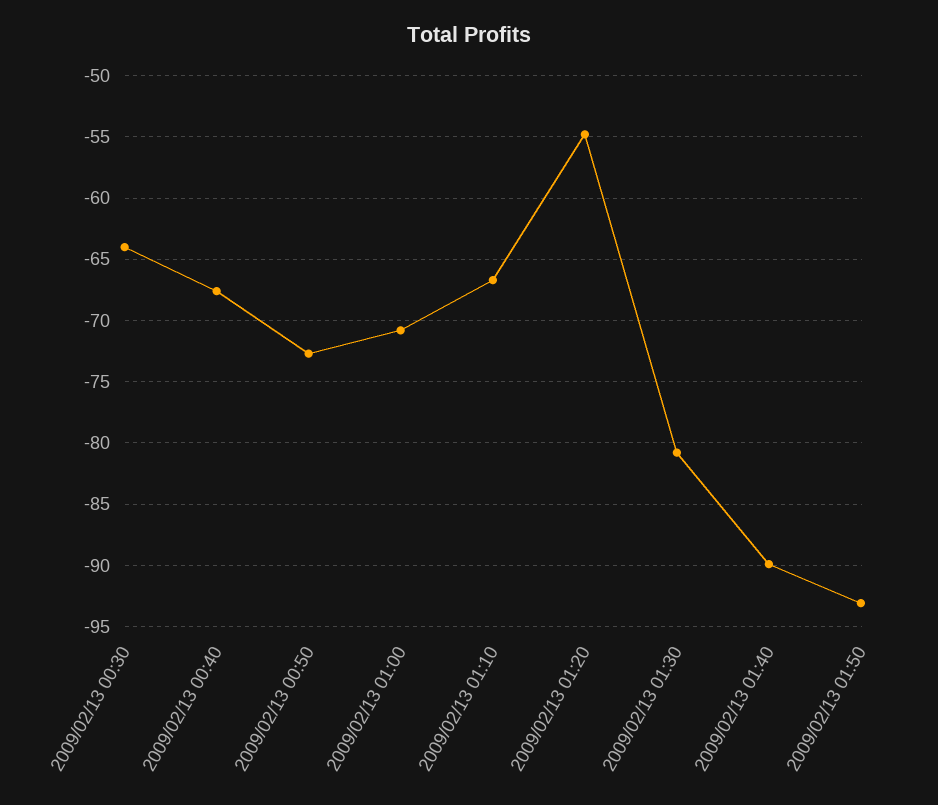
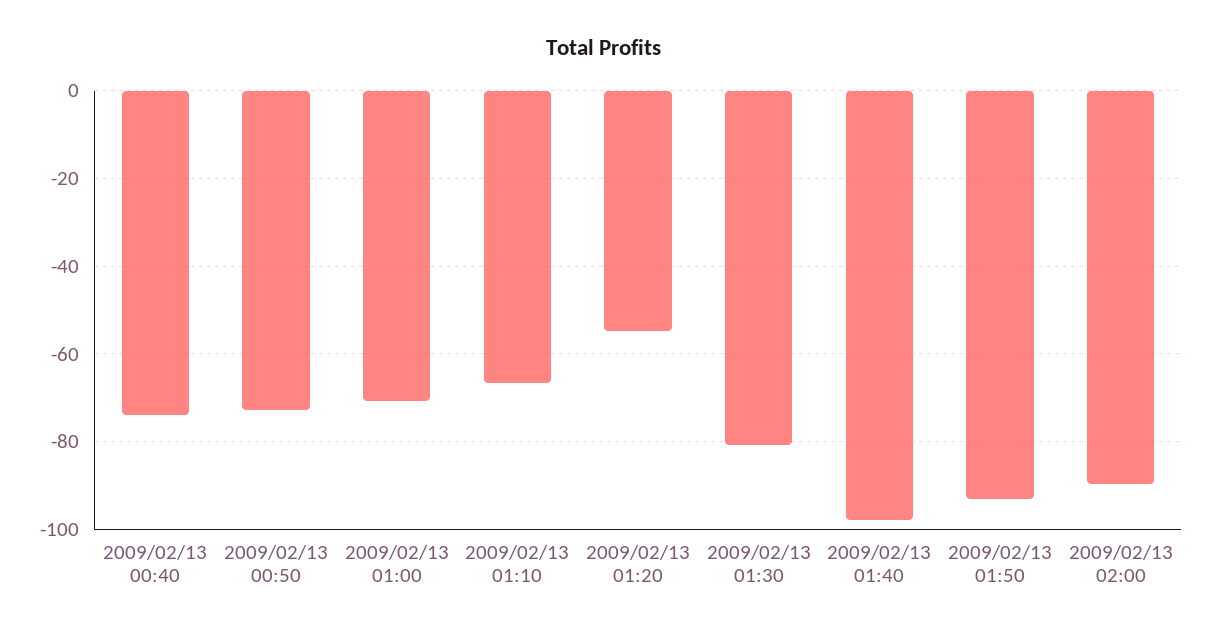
2009/02/13 00:30: -64 -> none
2009/02/13 00:40: -67.5 -> -74
2009/02/13 01:40: -90 -> -98
2009/02/13 02:00: none -> -90

